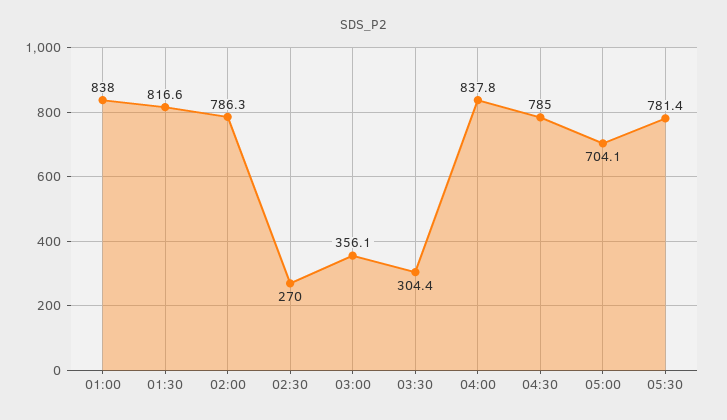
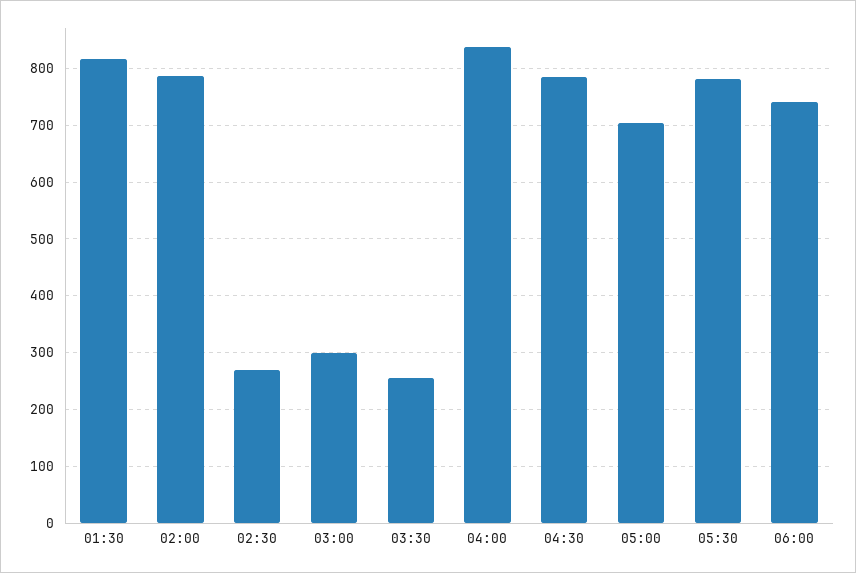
01:00: 838 -> none
03:00: 356.1 -> 300
03:30: 304.4 -> 260
06:00: none -> 740

